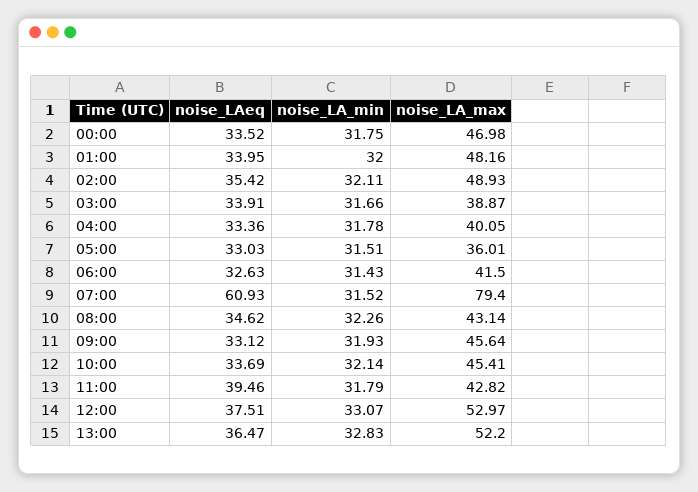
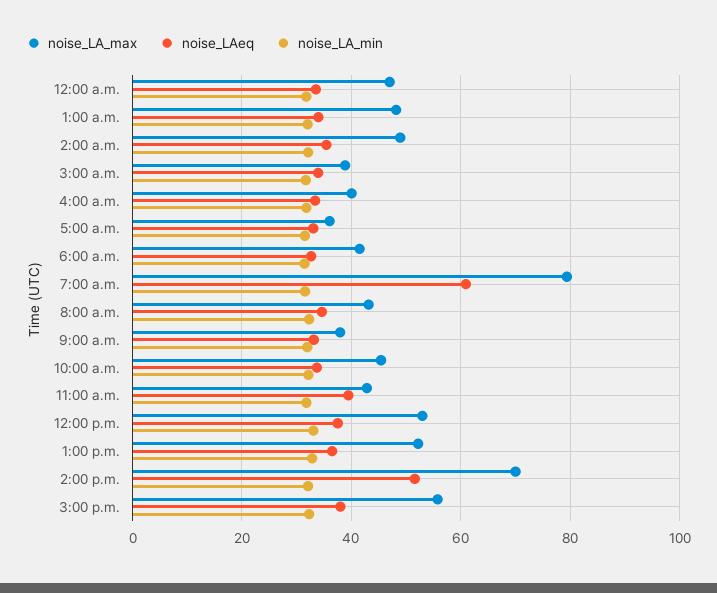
noise_LA_max, 09:00: 45.64 -> 38
noise_LA_max, 2:00 p.m.: none -> 70
noise_LAeq, 2:00 p.m.: none -> 52
noise_LA_min, 2:00 p.m.: none -> 32
noise_LA_max, 3:00 p.m.: none -> 56
noise_LAeq, 3:00 p.m.: none -> 38
noise_LA_min, 3:00 p.m.: none -> 32

